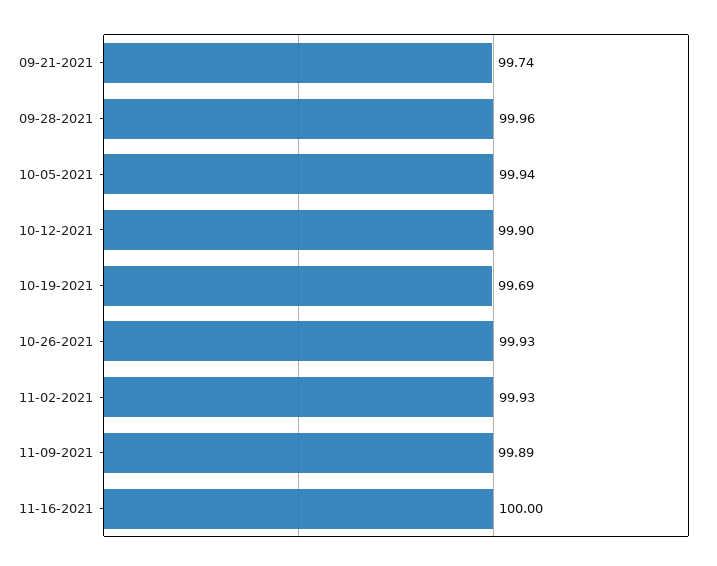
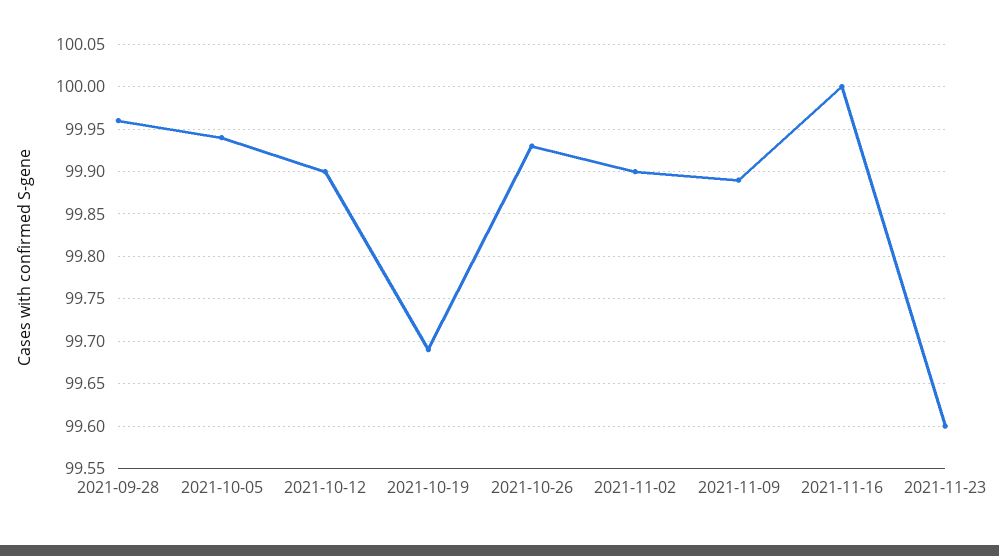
09-21-2021: 99.74 -> none
11-02-2021: 99.93 -> 99.9
2021-11-23: none -> 99.6

